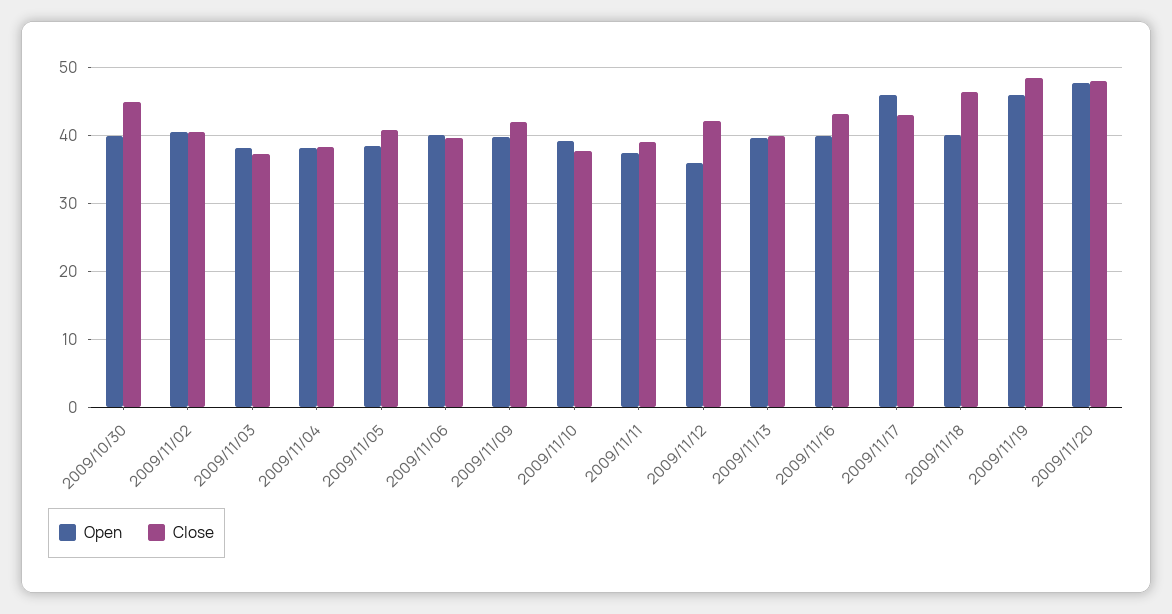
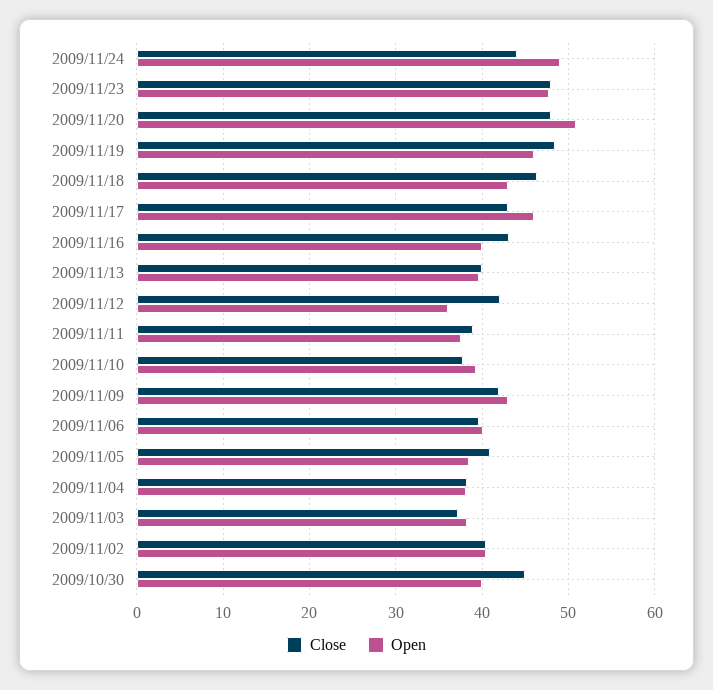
Open, 2009/11/09: 40 -> 43
Open, 2009/11/18: 40 -> 43
Open, 2009/11/20: 48 -> 51
Close, 2009/11/24: none -> 44
Open, 2009/11/24: none -> 49
Close, 2009/11/23: none -> 48
Open, 2009/11/23: none -> 48

